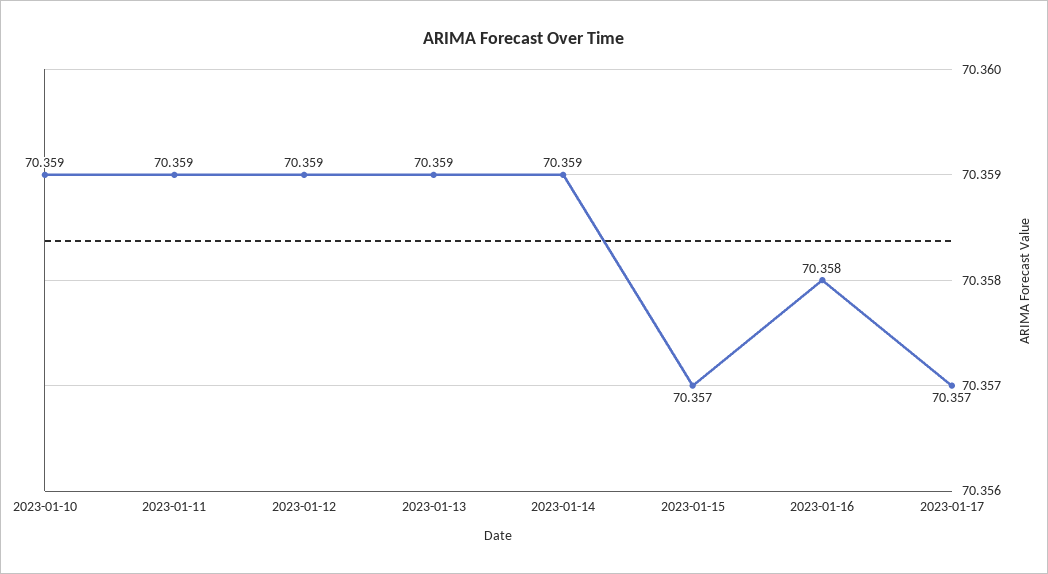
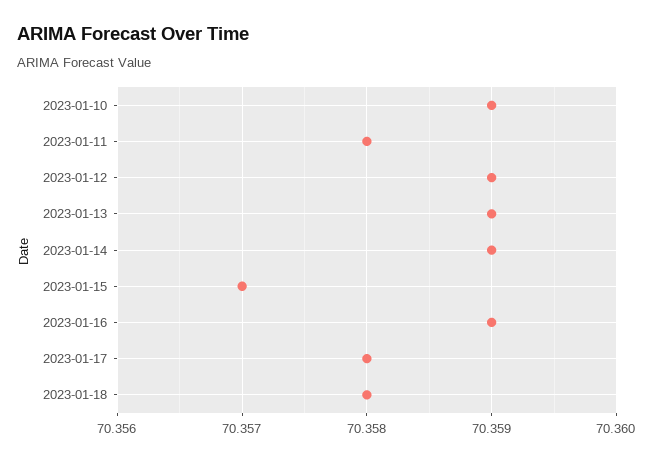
2023-01-11: 70.359 -> 70.358
2023-01-16: 70.358 -> 70.359
2023-01-17: 70.357 -> 70.358
2023-01-18: none -> 70.358

